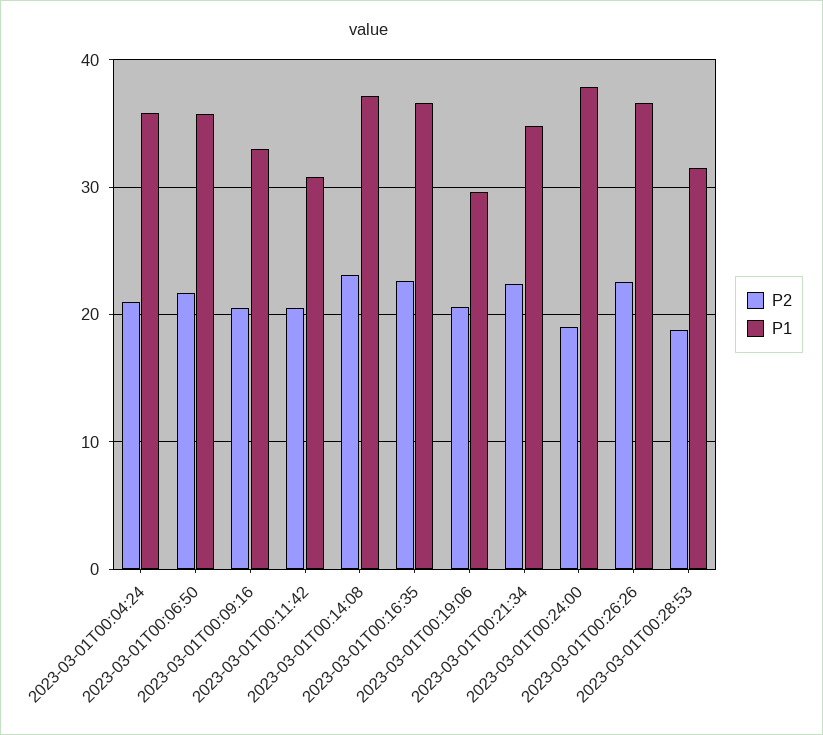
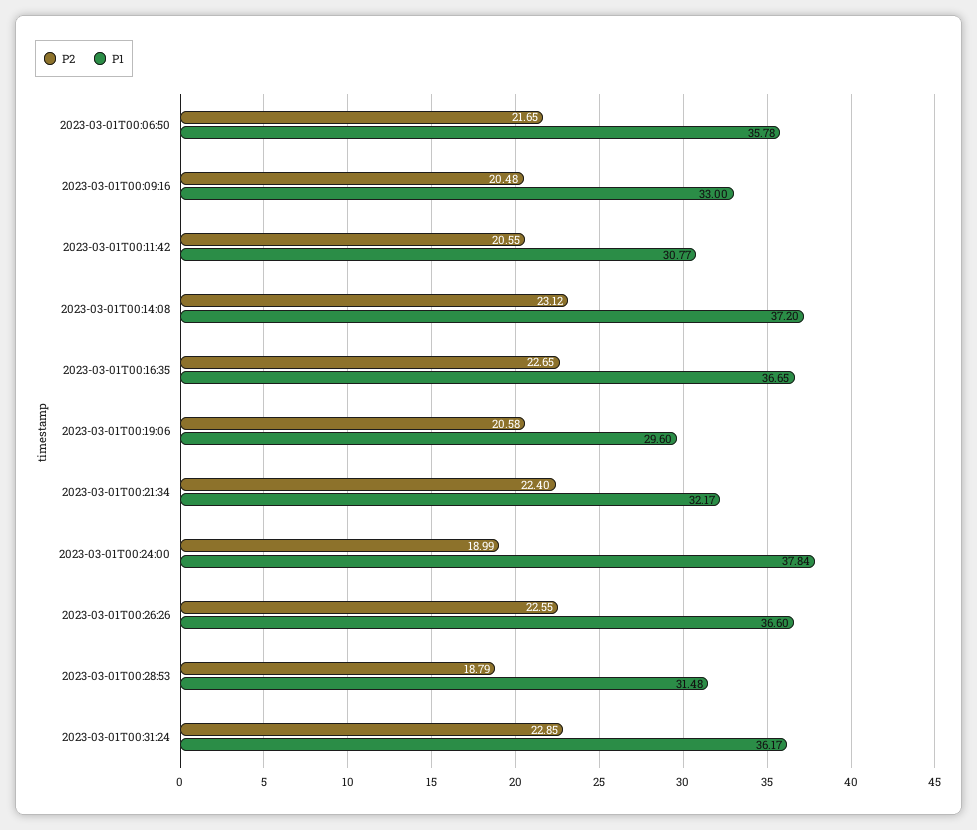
P2, 2023-03-01T00:04:24: 21 -> none
P1, 2023-03-01T00:04:24: 36 -> none
P1, 2023-03-01T00:21:34: 35 -> 32.17
P2, 2023-03-01T00:31:24: none -> 22.85
P1, 2023-03-01T00:31:24: none -> 36.17

